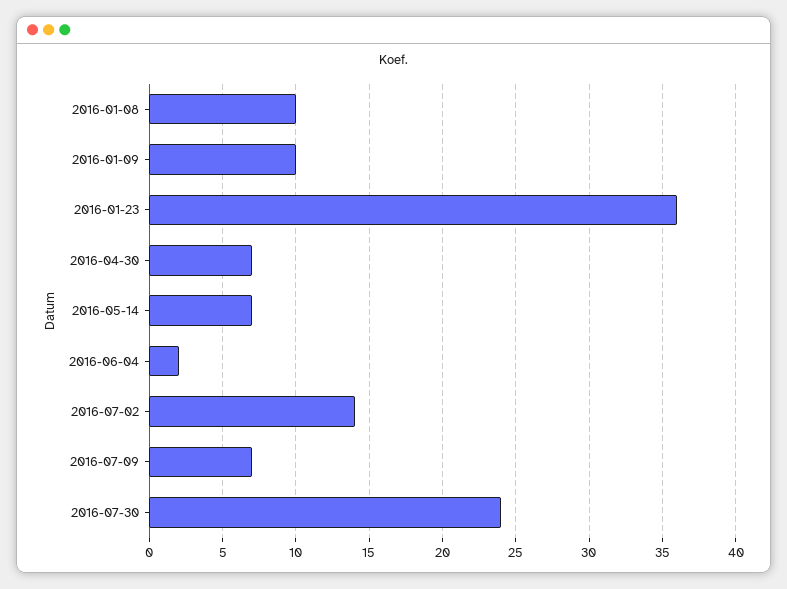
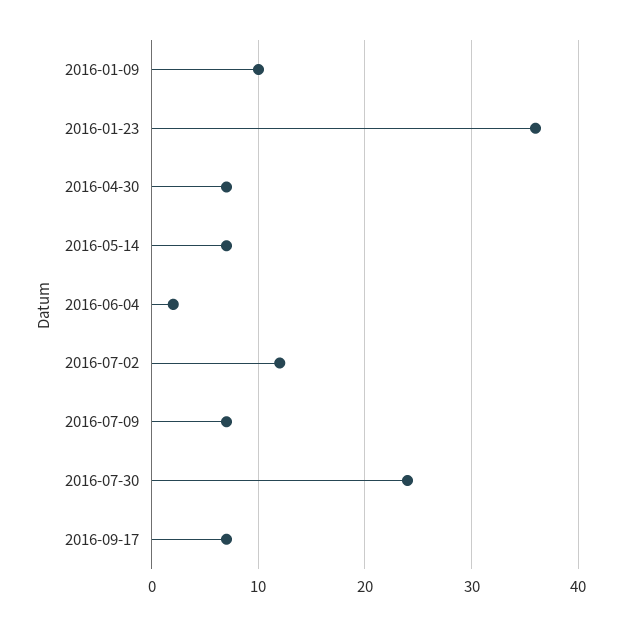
2016-01-08: 10 -> none
2016-07-02: 14 -> 12
2016-09-17: none -> 7

